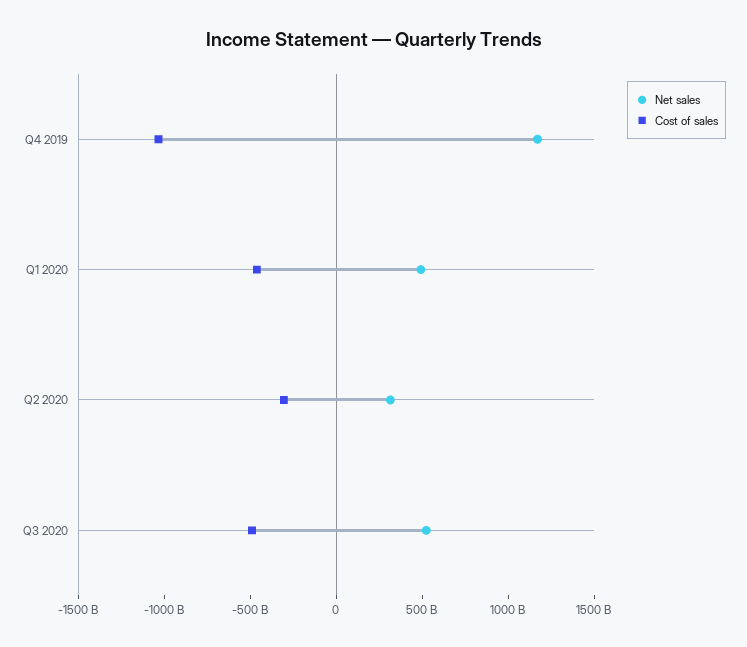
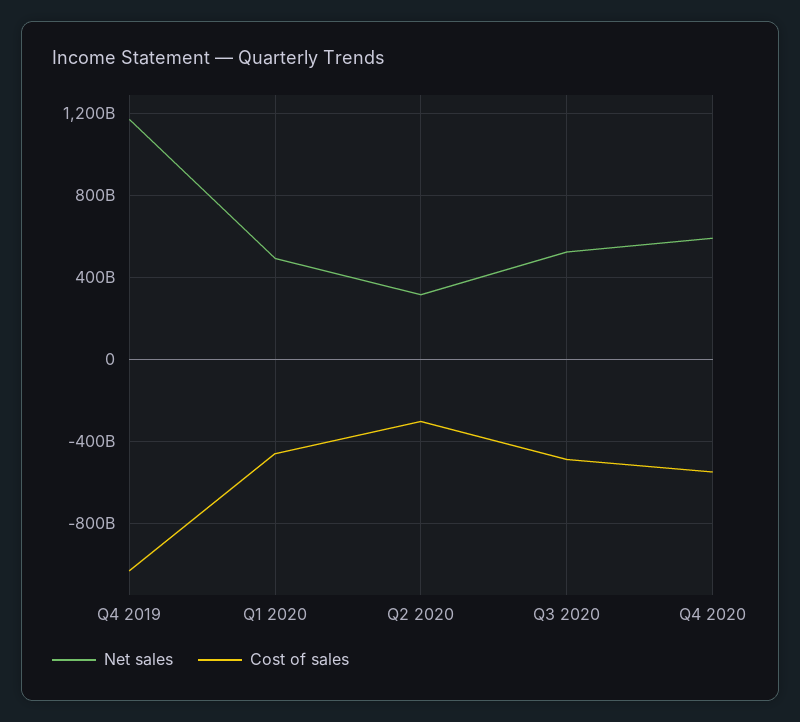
Net sales, Q4 2020: none -> 600000000000
Cost of sales, Q4 2020: none -> -550000000000

